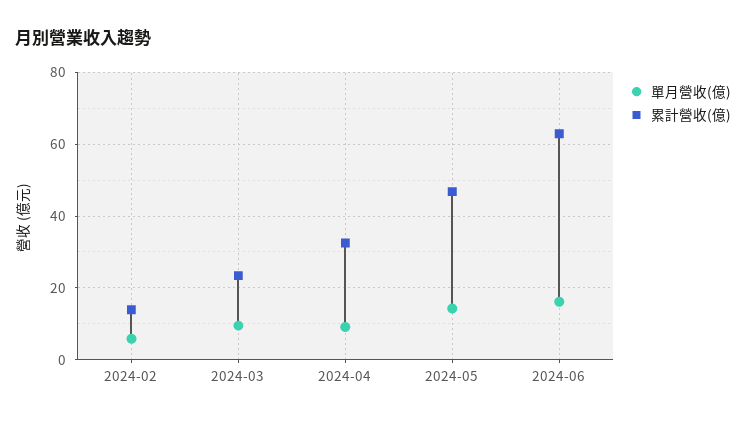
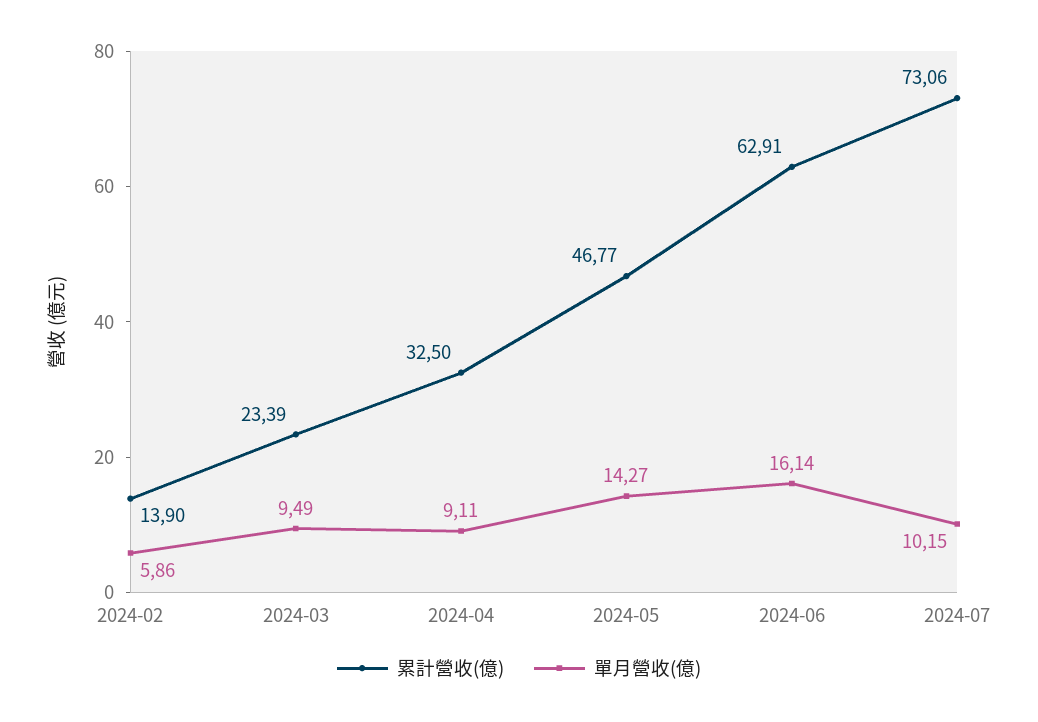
累計營收(億), 2024-07: none -> 73.06
單月營收(億), 2024-07: none -> 10.15

